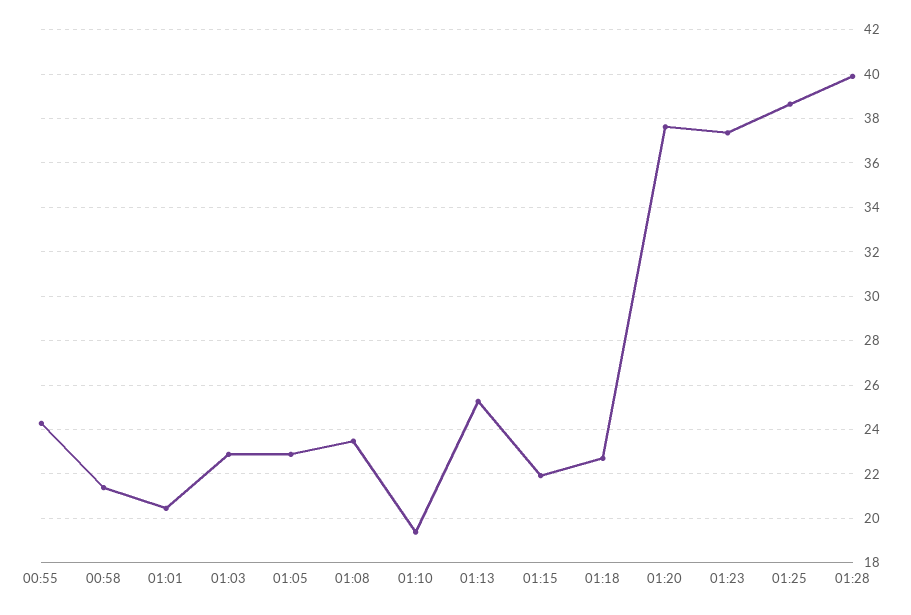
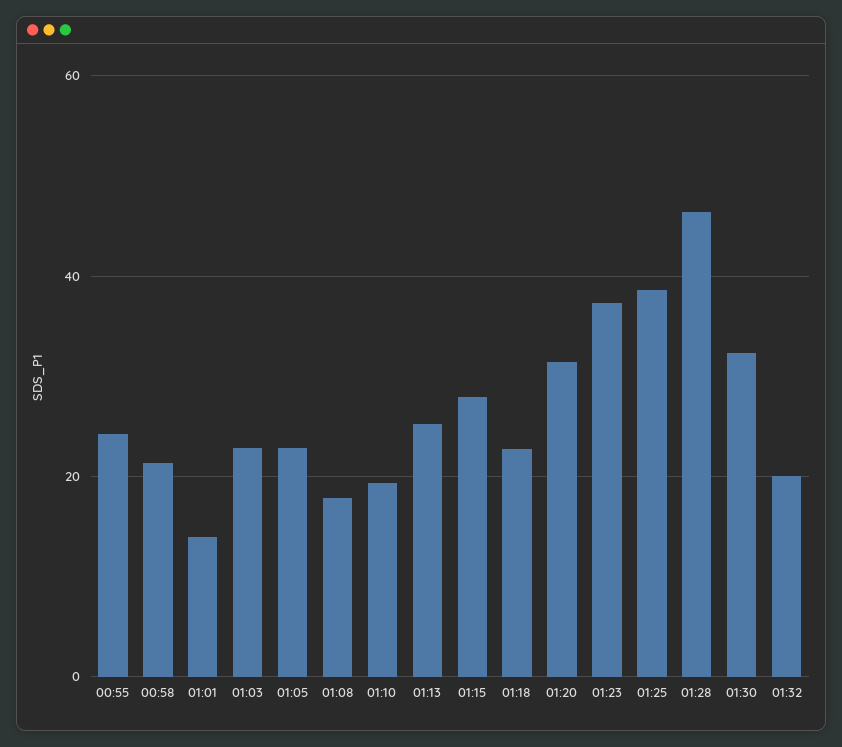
01:01: 20.5 -> 14
01:08: 23.5 -> 18
01:15: 22 -> 28
01:20: 37.5 -> 32
01:28: 40 -> 46
01:30: none -> 32
01:32: none -> 20

